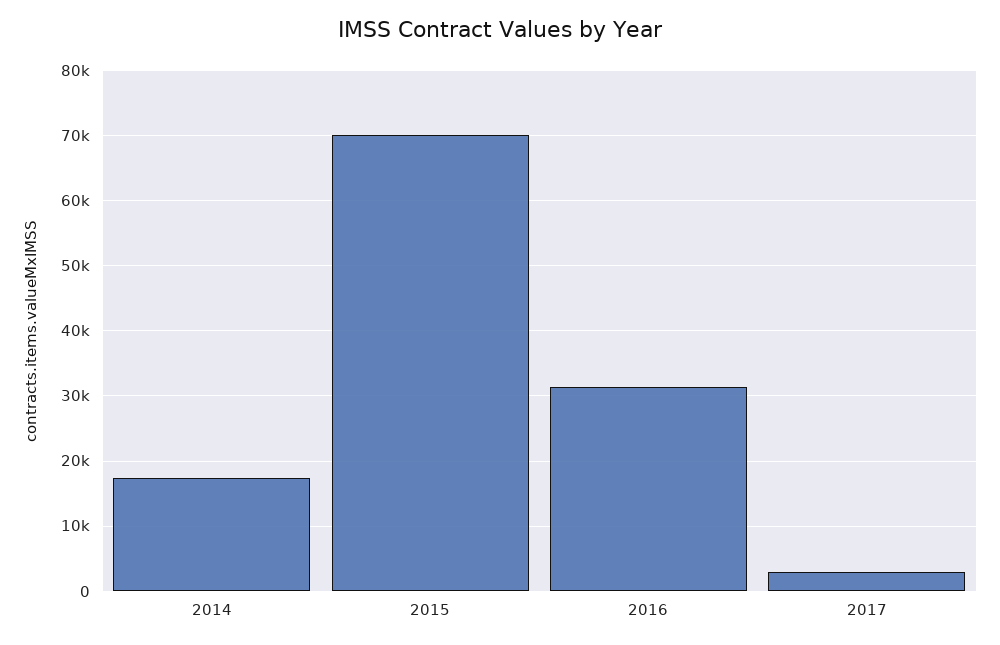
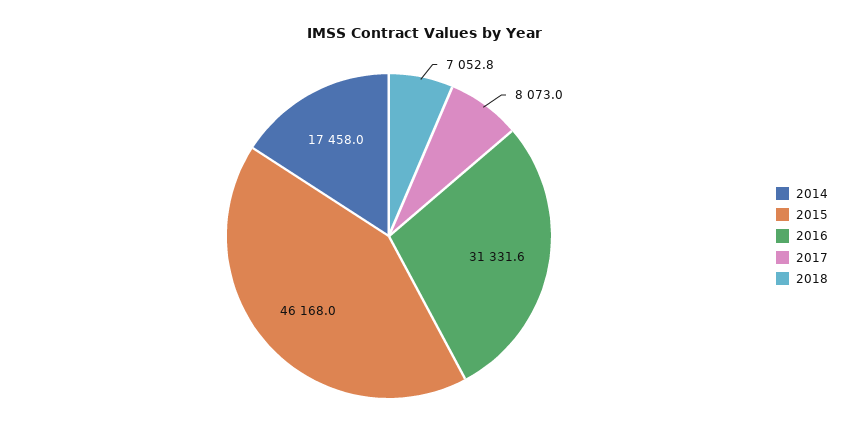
2015: 70000 -> 46168
2017: 3000 -> 8073
2018: none -> 7052.8

